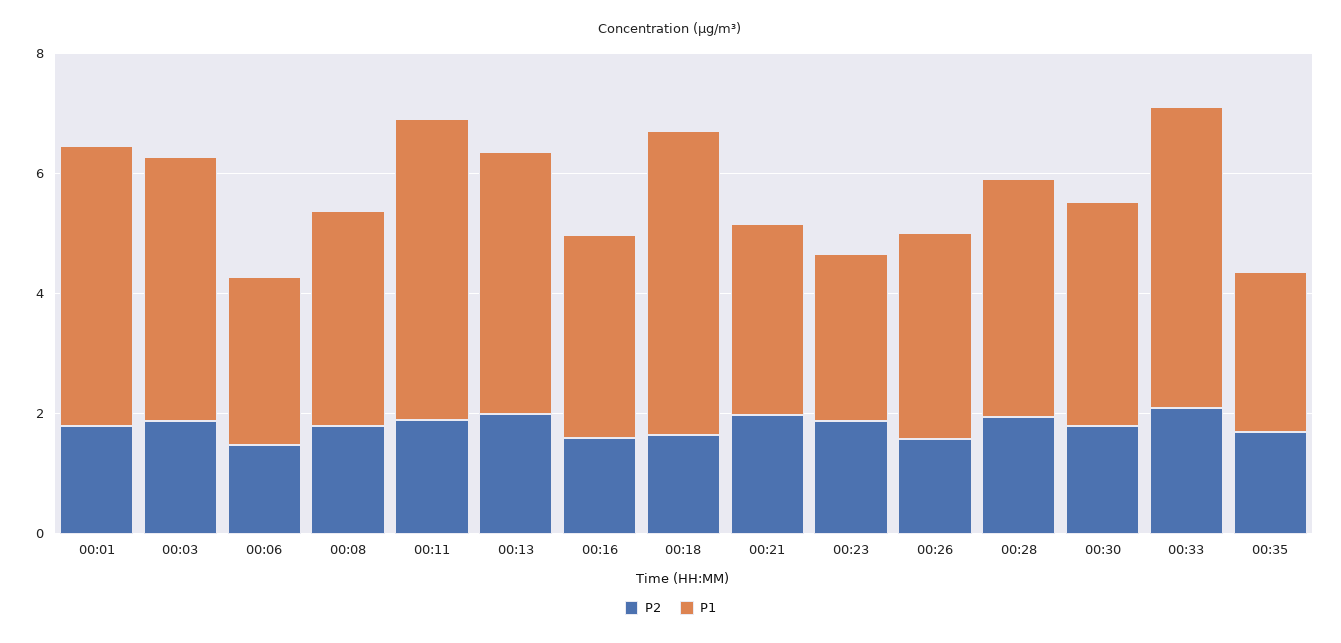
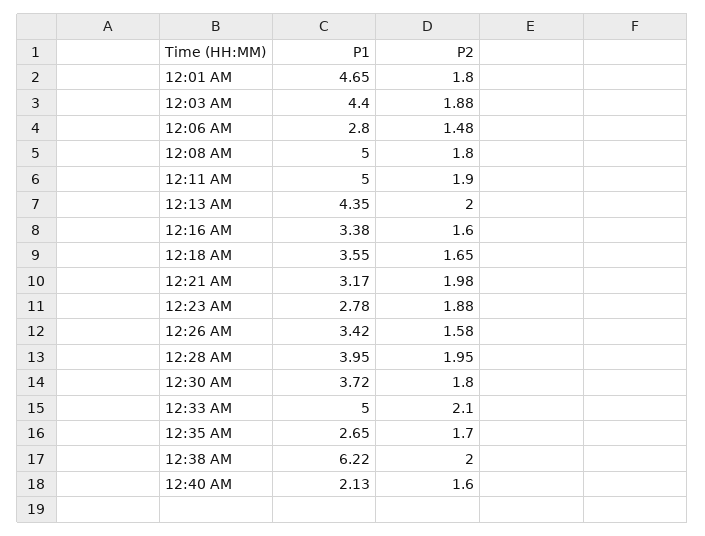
P1, 00:08: 3.5 -> 5
P1, 00:18: 5 -> 3.55
P1, 12:38 AM: none -> 6.22
P2, 12:38 AM: none -> 2
P1, 12:40 AM: none -> 2.13
P2, 12:40 AM: none -> 1.6

